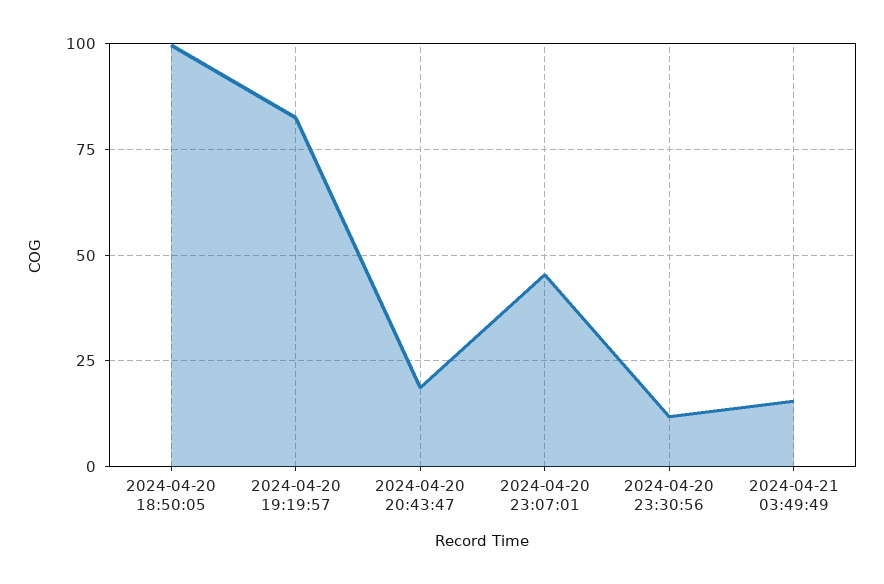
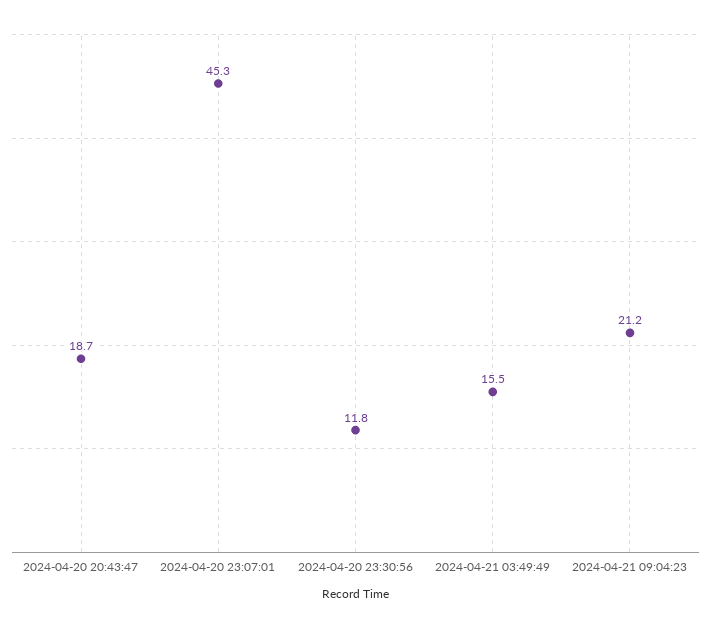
2024-04-20 18:50:05: 100 -> none
2024-04-20 19:19:57: 82.5 -> none
2024-04-21 09:04:23: none -> 21.2

